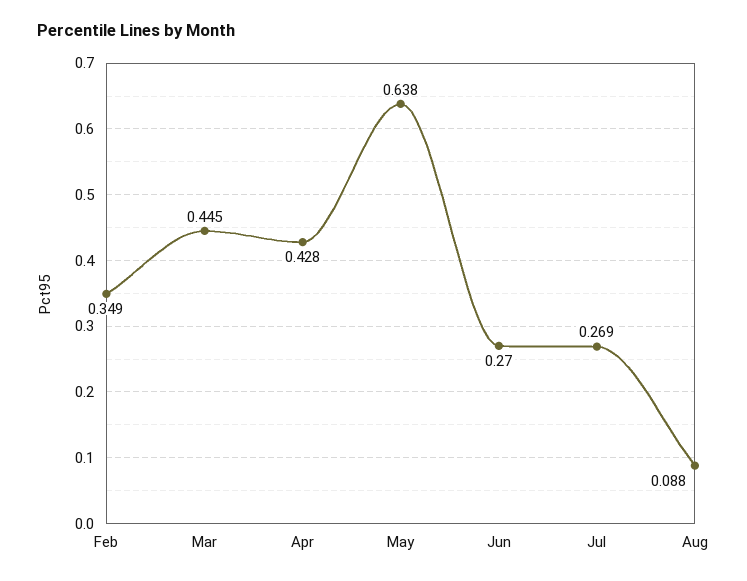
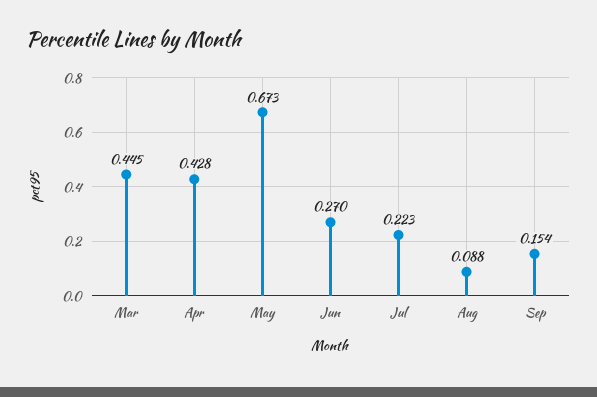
Feb: 0.349 -> none
May: 0.638 -> 0.673
Jul: 0.269 -> 0.223
Sep: none -> 0.154

